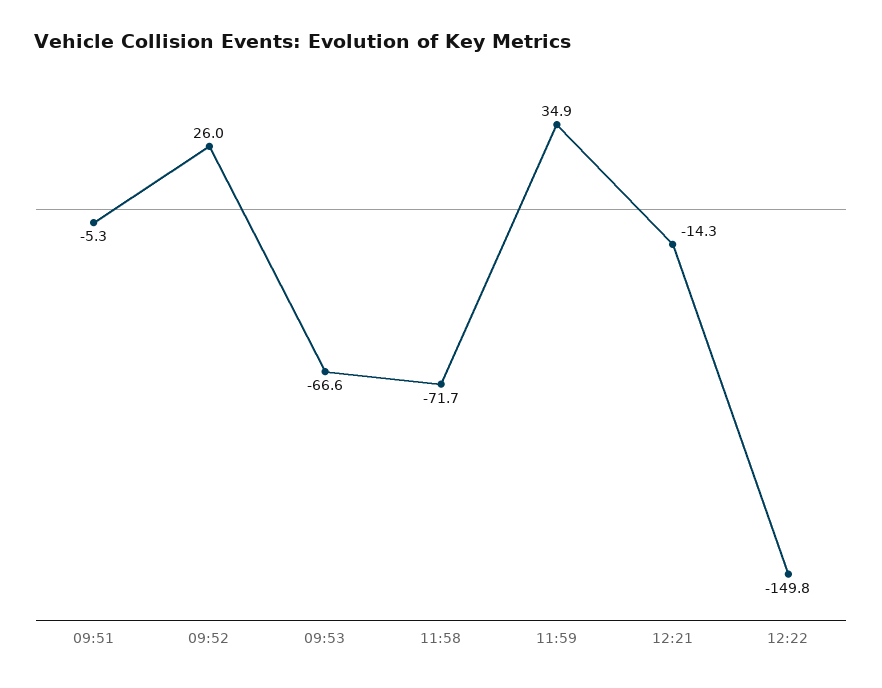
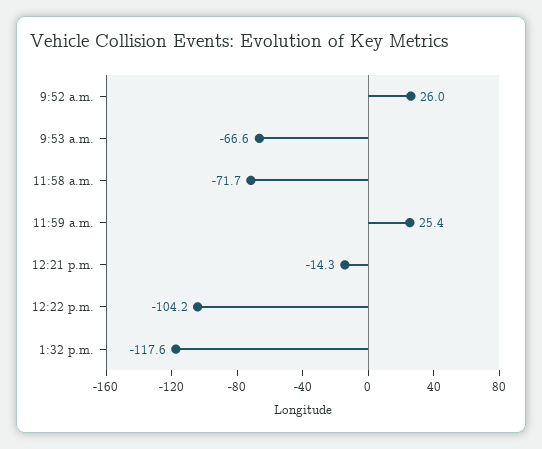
09:51: -5.3 -> none
11:59: 34.9 -> 25.4
12:22: -149.8 -> -104.2
1:32 p.m.: none -> -117.6

